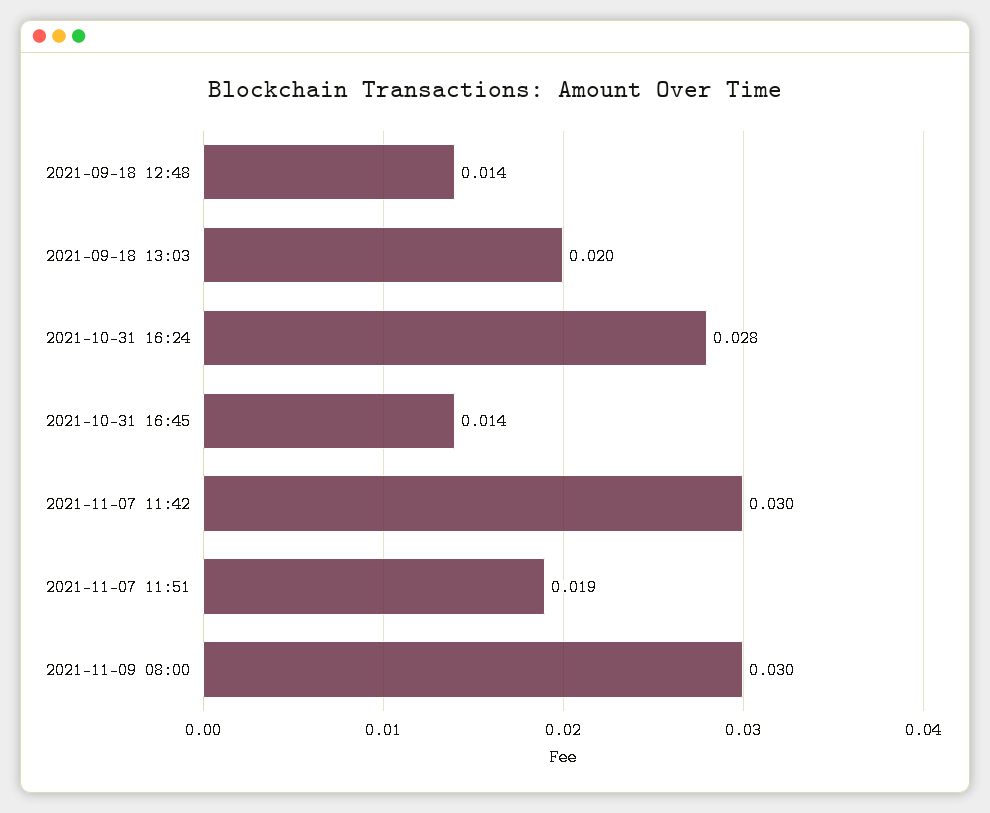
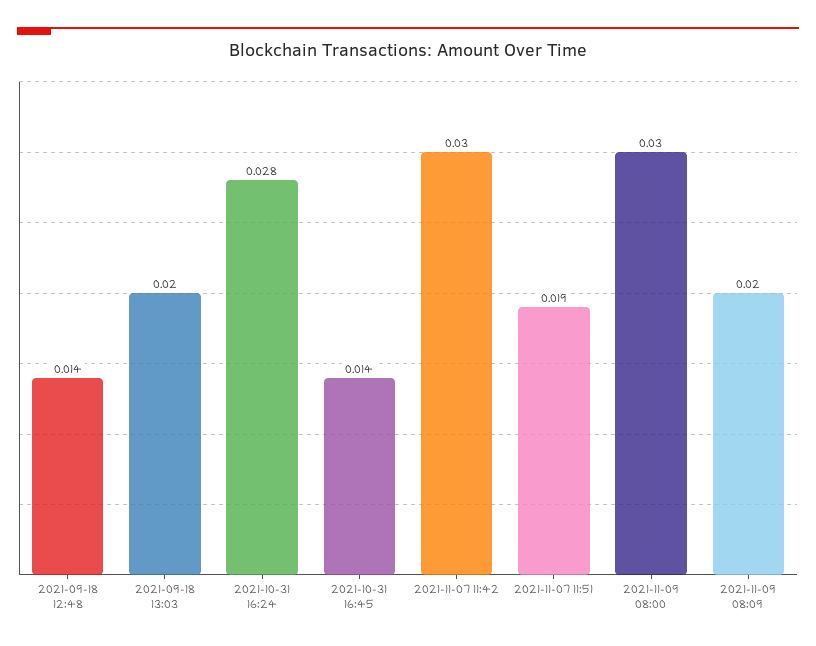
2021-11-09 08:09: none -> 0.02

